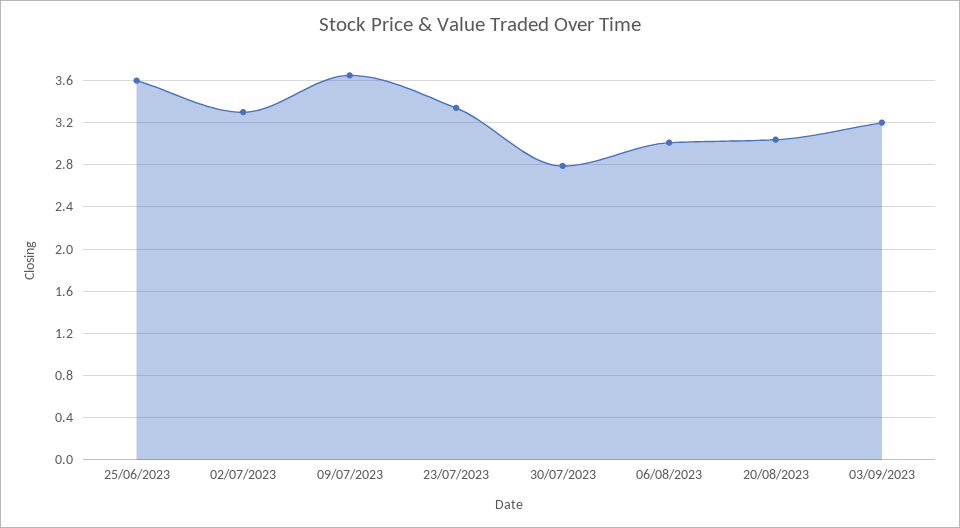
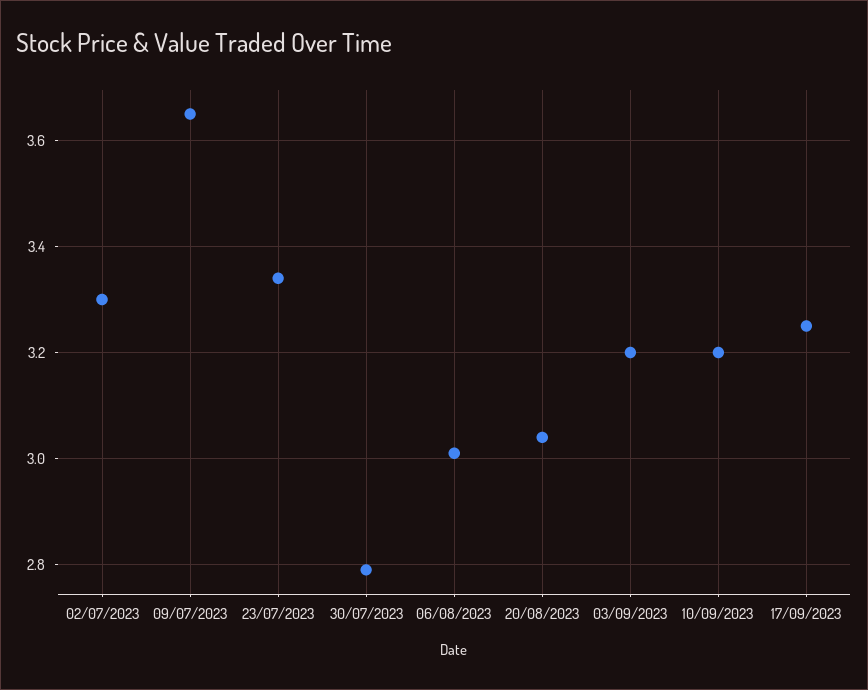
25/06/2023: 3.6 -> none
10/09/2023: none -> 3.2
17/09/2023: none -> 3.25

